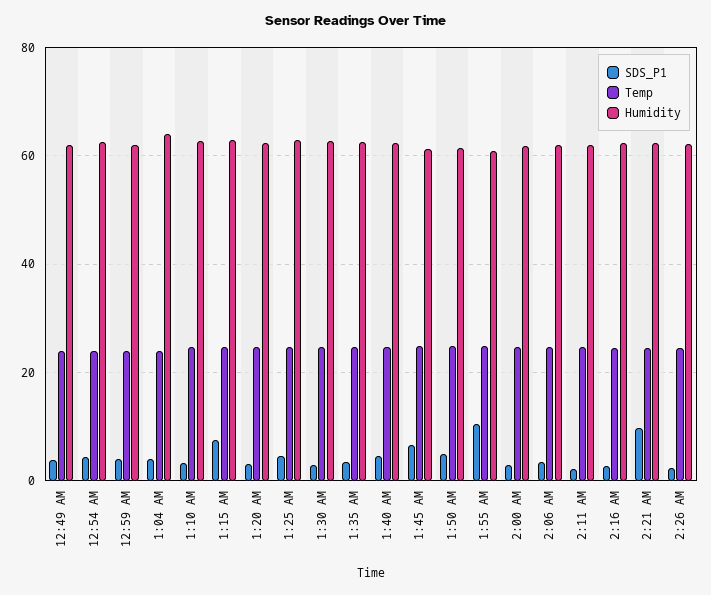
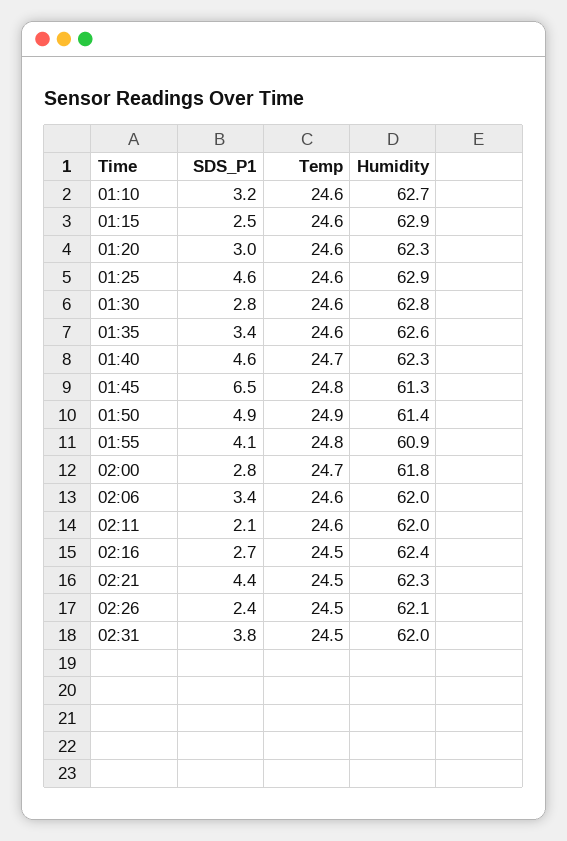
SDS_P1, 12:49 AM: 4 -> none
Temp, 12:49 AM: 24 -> none
Humidity, 12:49 AM: 62 -> none
SDS_P1, 12:54 AM: 4 -> none
Temp, 12:54 AM: 24 -> none
Humidity, 12:54 AM: 62 -> none
SDS_P1, 12:59 AM: 4 -> none
Temp, 12:59 AM: 24 -> none
Humidity, 12:59 AM: 62 -> none
SDS_P1, 1:04 AM: 4 -> none
Temp, 1:04 AM: 24 -> none
Humidity, 1:04 AM: 64 -> none
SDS_P1, 1:15 AM: 8 -> 2.5
SDS_P1, 1:55 AM: 10 -> 4.1
SDS_P1, 2:21 AM: 10 -> 4.4
SDS_P1, 02:31: none -> 3.8
Temp, 02:31: none -> 24.5
Humidity, 02:31: none -> 62

